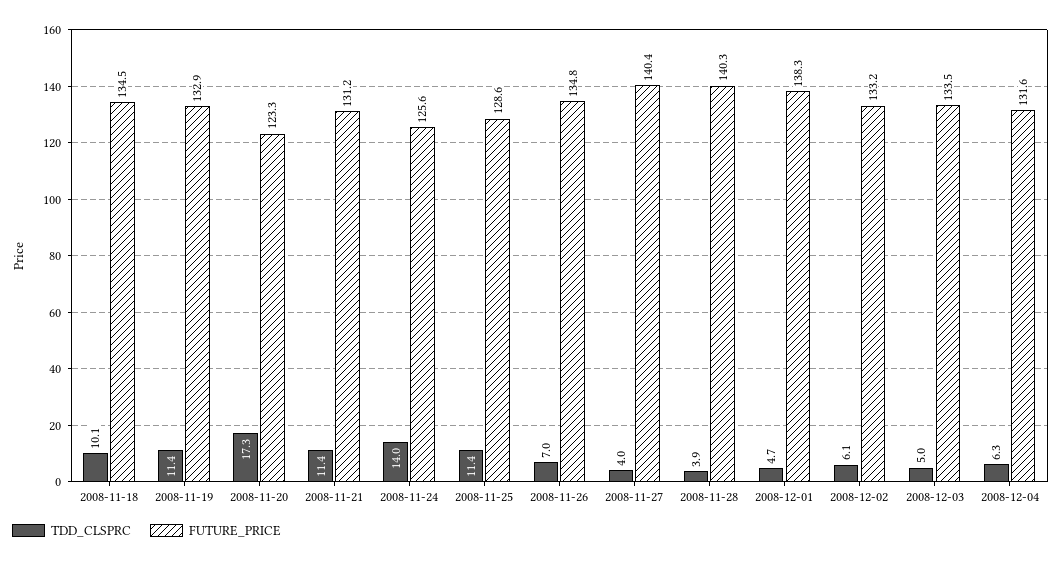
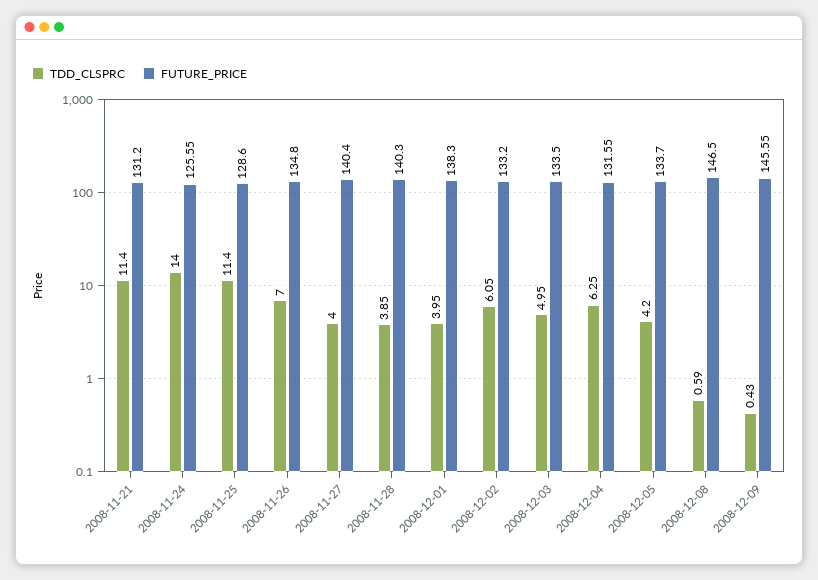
TDD_CLSPRC, 2008-11-18: 10.1 -> none
FUTURE_PRICE, 2008-11-18: 134.5 -> none
TDD_CLSPRC, 2008-11-19: 11.4 -> none
FUTURE_PRICE, 2008-11-19: 132.9 -> none
TDD_CLSPRC, 2008-11-20: 17.3 -> none
FUTURE_PRICE, 2008-11-20: 123.3 -> none
TDD_CLSPRC, 2008-12-01: 4.7 -> 3.95
TDD_CLSPRC, 2008-12-05: none -> 4.2
FUTURE_PRICE, 2008-12-05: none -> 133.7
TDD_CLSPRC, 2008-12-08: none -> 0.59
FUTURE_PRICE, 2008-12-08: none -> 146.5
TDD_CLSPRC, 2008-12-09: none -> 0.43
FUTURE_PRICE, 2008-12-09: none -> 145.55

